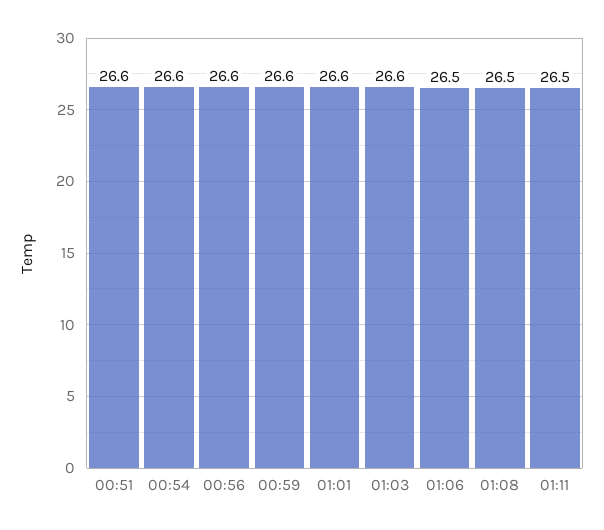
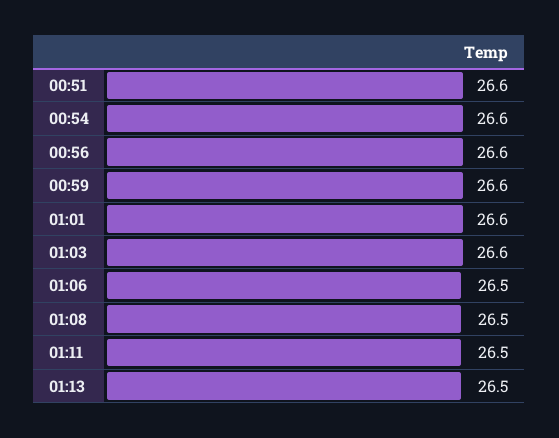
01:13: none -> 26.5

